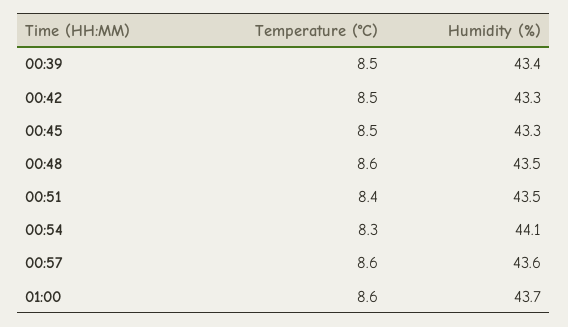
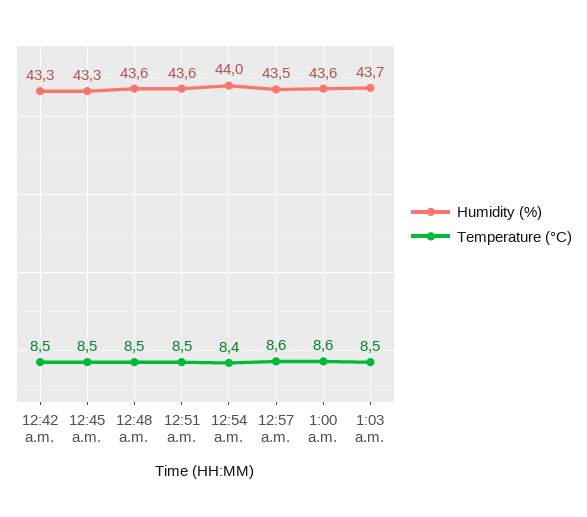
Temperature (°C), 00:39: 8.5 -> none
Humidity (%), 00:39: 43.4 -> none
Temperature (°C), 00:48: 8.6 -> 8.5
Humidity (%), 00:48: 43.5 -> 43.6
Temperature (°C), 00:51: 8.4 -> 8.5
Humidity (%), 00:51: 43.5 -> 43.6
Temperature (°C), 00:54: 8.3 -> 8.4
Humidity (%), 00:54: 44.1 -> 44
Humidity (%), 00:57: 43.6 -> 43.5
Humidity (%), 01:00: 43.7 -> 43.6
Humidity (%), 1:03 a.m.: none -> 43.7
Temperature (°C), 1:03 a.m.: none -> 8.5

